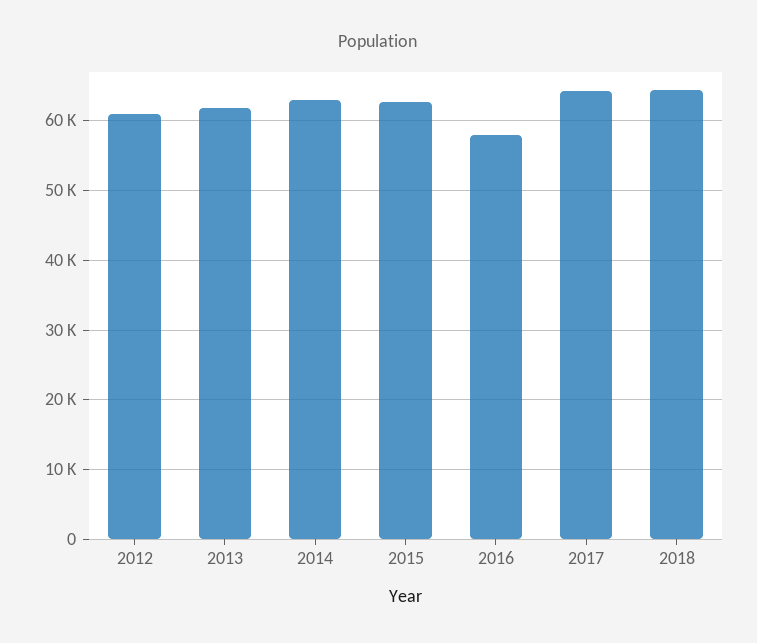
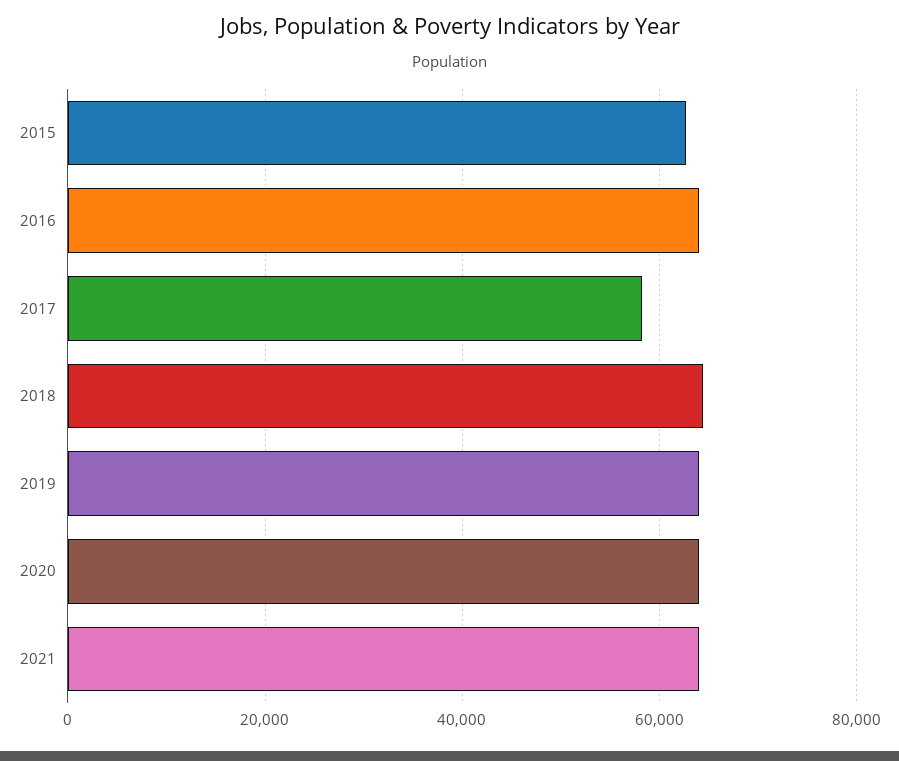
2012: 61000 -> none
2013: 62000 -> none
2014: 63000 -> none
2016: 58000 -> 64000
2017: 64000 -> 58000
2019: none -> 64000
2020: none -> 64000
2021: none -> 64000

